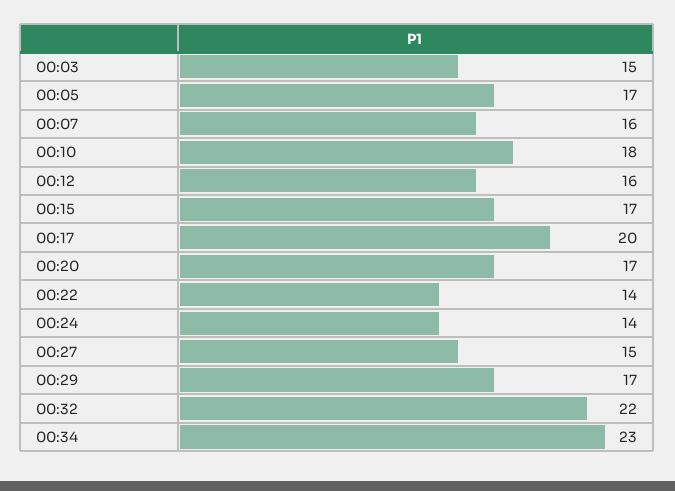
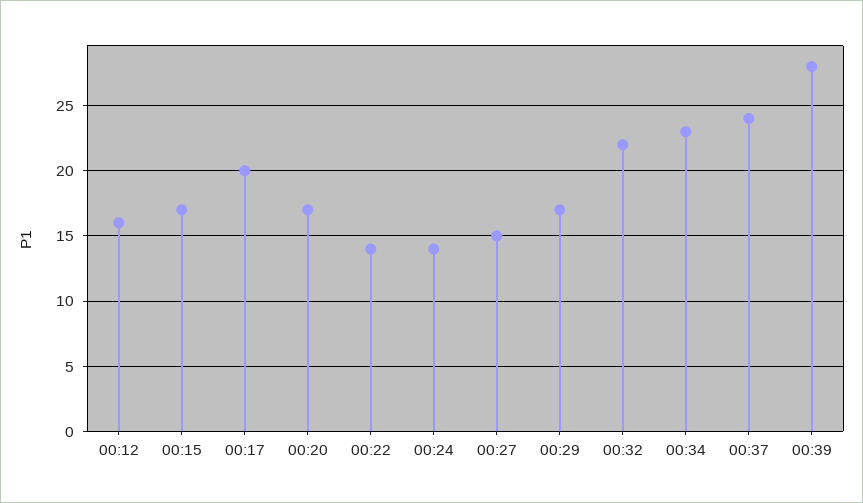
00:03: 15 -> none
00:05: 17 -> none
00:07: 16 -> none
00:10: 18 -> none
00:37: none -> 24
00:39: none -> 28

